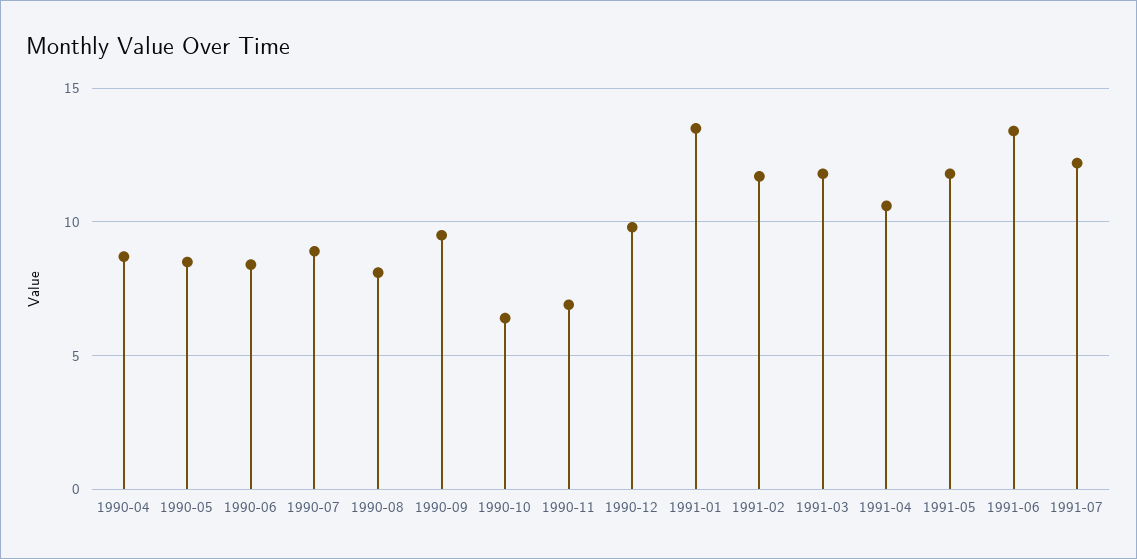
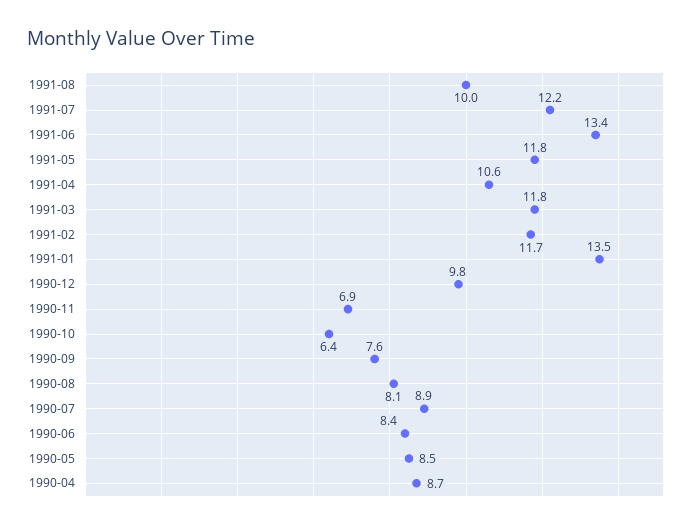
1990-09: 9.5 -> 7.6
1991-08: none -> 10

